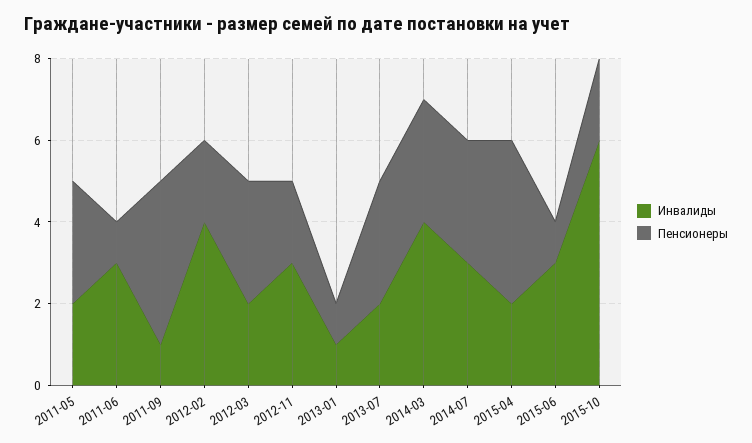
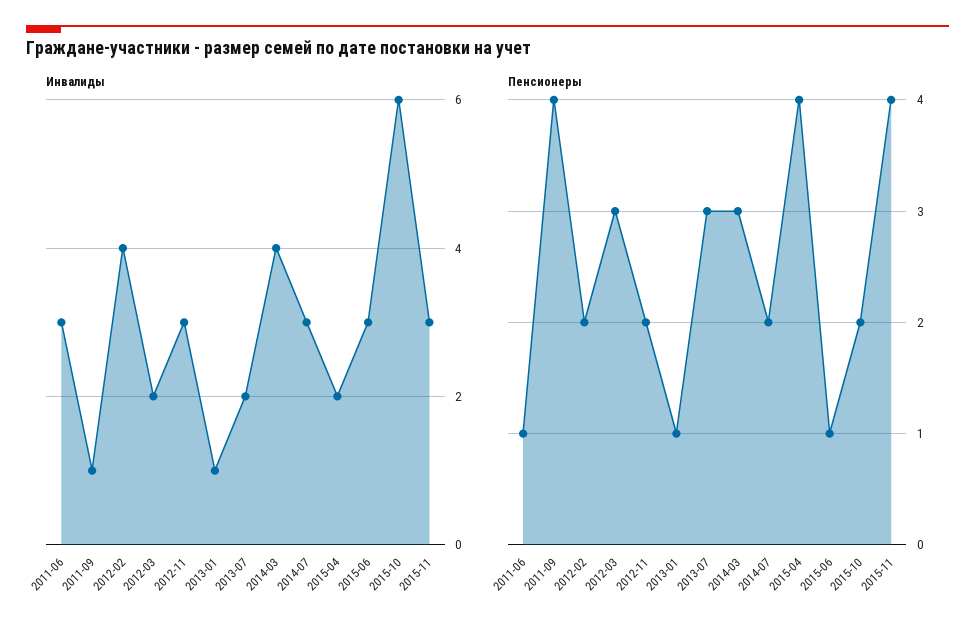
Инвалиды, 2011-05: 2 -> none
Пенсионеры, 2011-05: 3 -> none
Пенсионеры, 2014-07: 3 -> 2
Инвалиды, 2015-11: none -> 3
Пенсионеры, 2015-11: none -> 4

